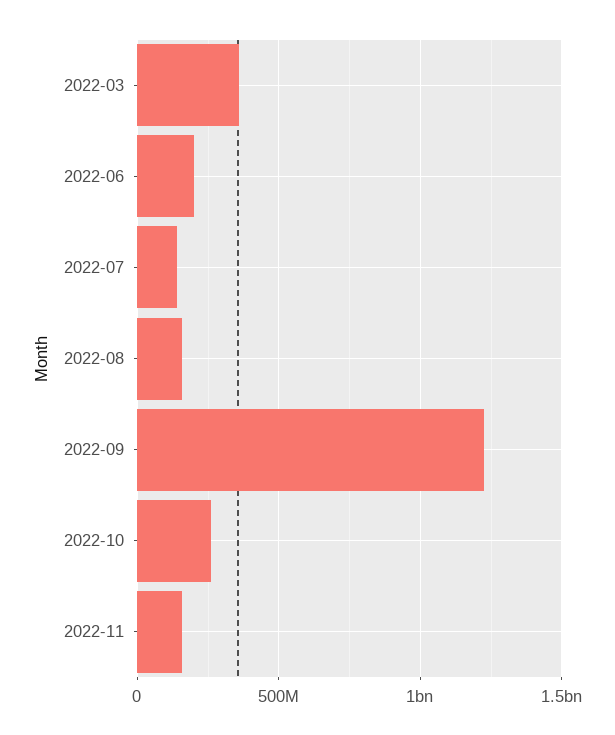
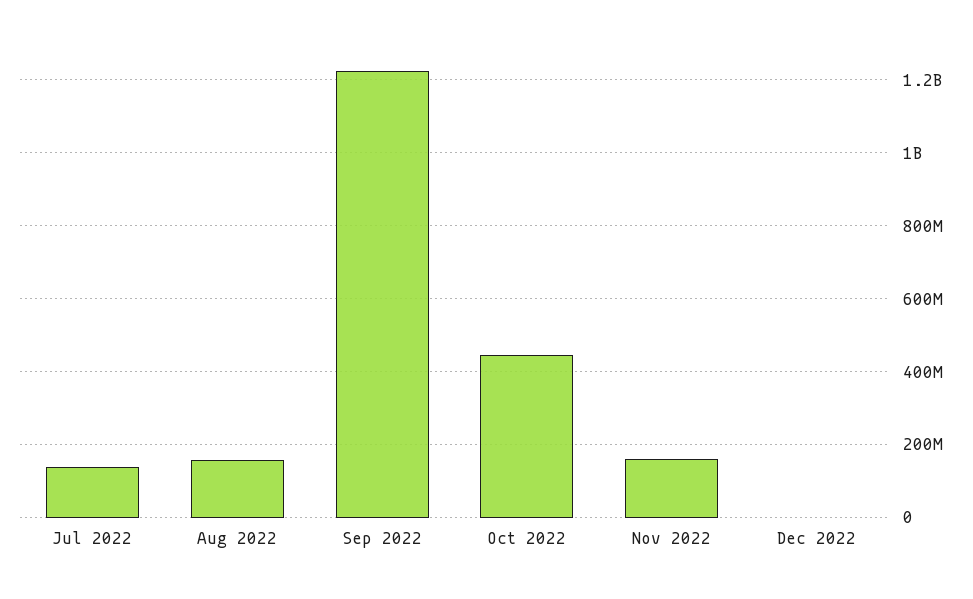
2022-03: 350000000 -> none
2022-06: 200000000 -> none
2022-10: 250000000 -> 440000000
Dec 2022: none -> 0

